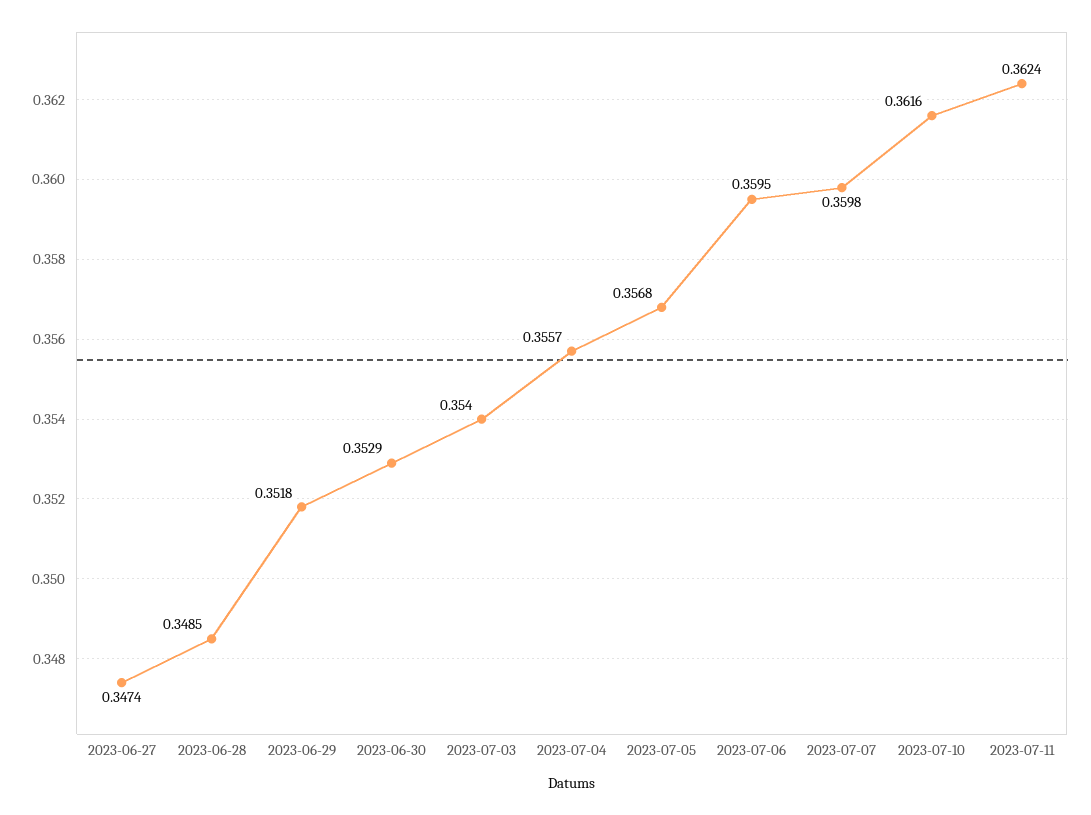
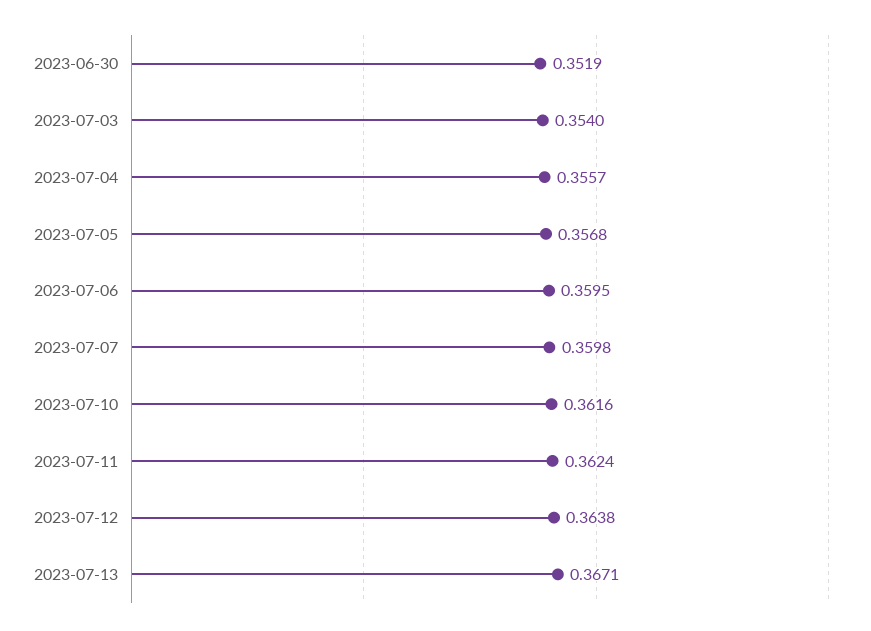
2023-06-27: 0.3474 -> none
2023-06-28: 0.3485 -> none
2023-06-29: 0.3518 -> none
2023-06-30: 0.3529 -> 0.3519
2023-07-12: none -> 0.3638
2023-07-13: none -> 0.3671

